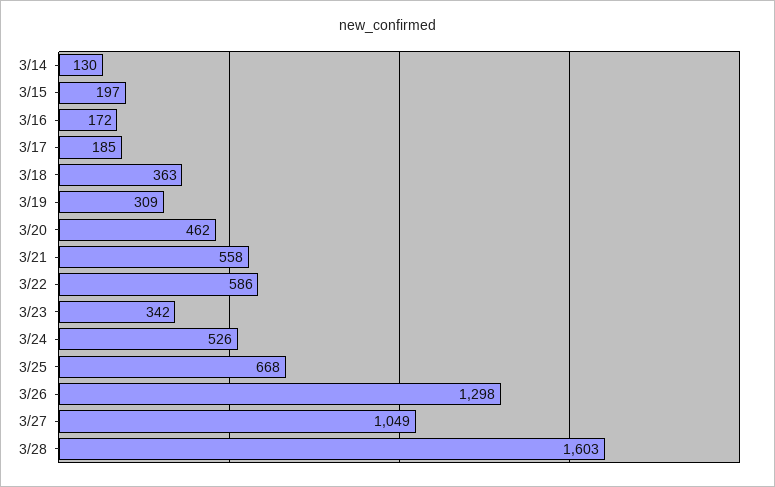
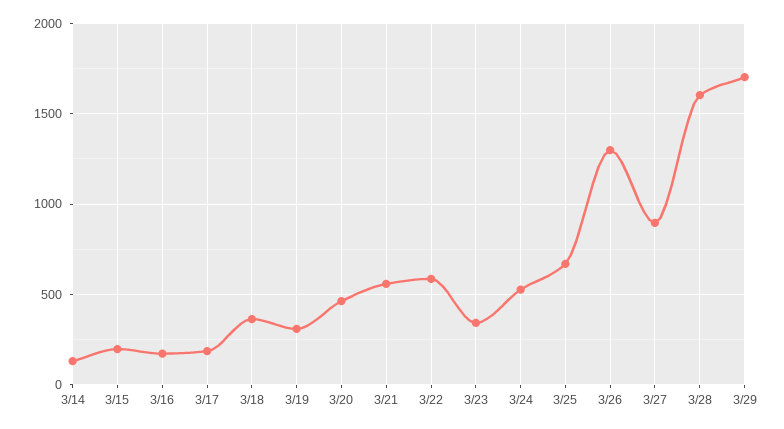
3/27: 1049 -> 900
3/29: none -> 1700

